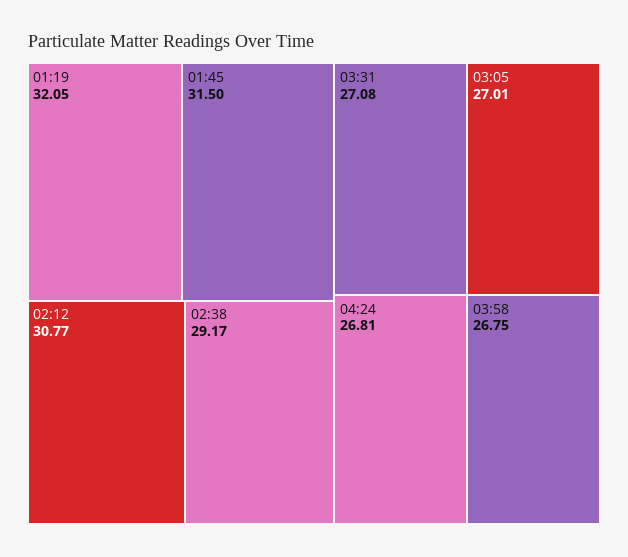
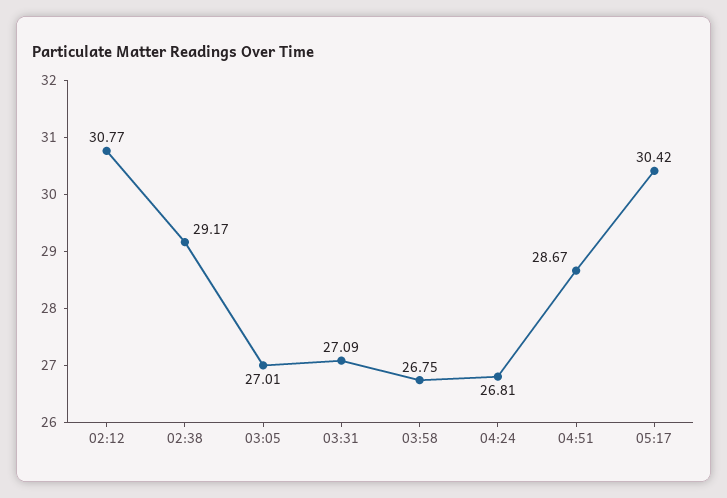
01:19: 32.05 -> none
01:45: 31.5 -> none
03:31: 27.08 -> 27.09
04:51: none -> 28.67
05:17: none -> 30.42

